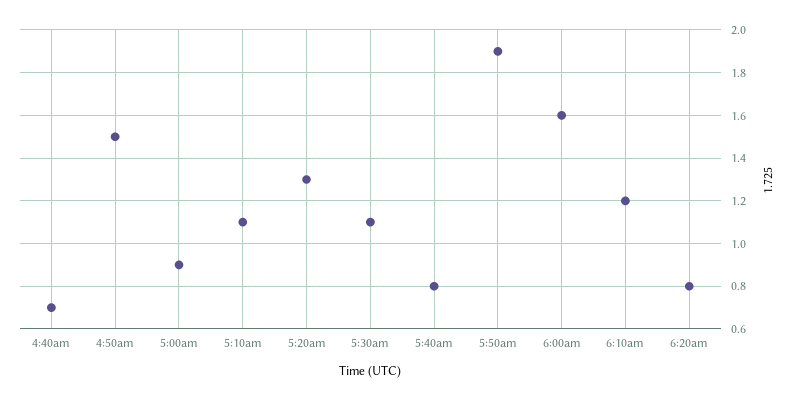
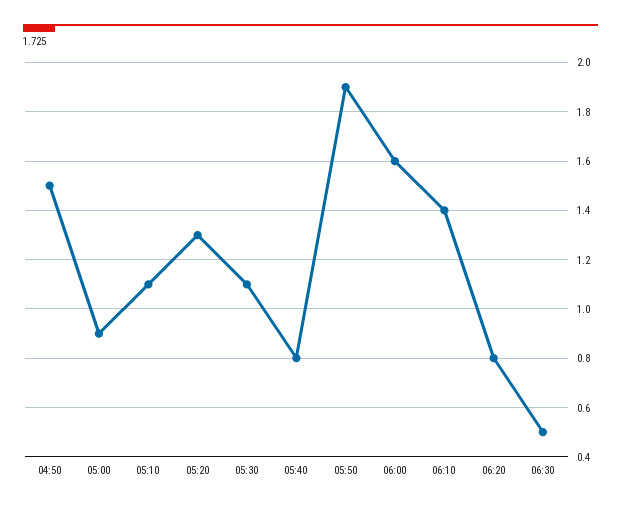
4:40am: 0.7 -> none
6:10am: 1.2 -> 1.4
06:30: none -> 0.5

